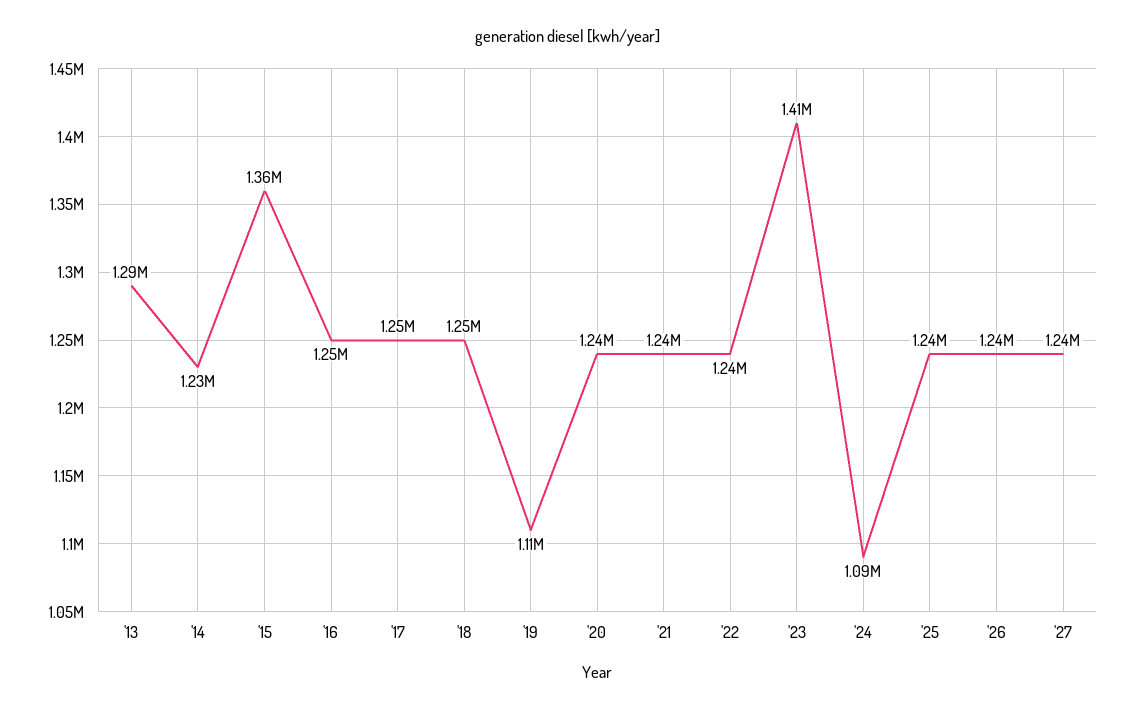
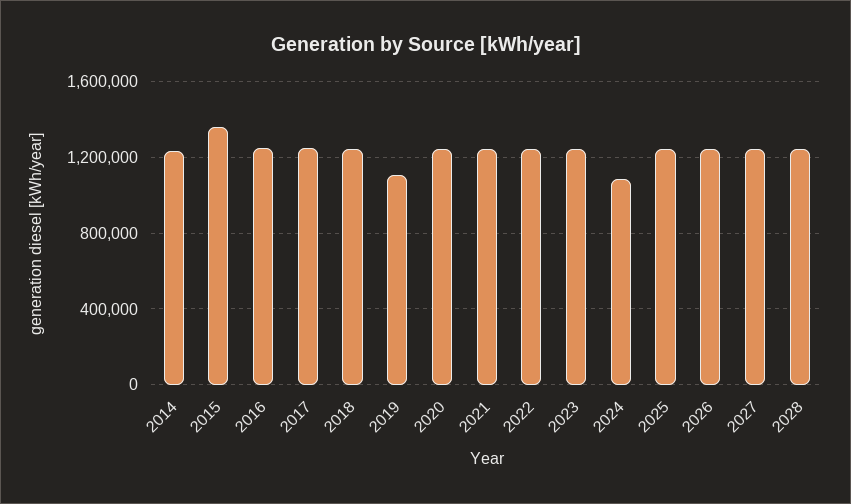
'13: 1290000 -> none
'23: 1410000 -> 1250000
2028: none -> 1250000

